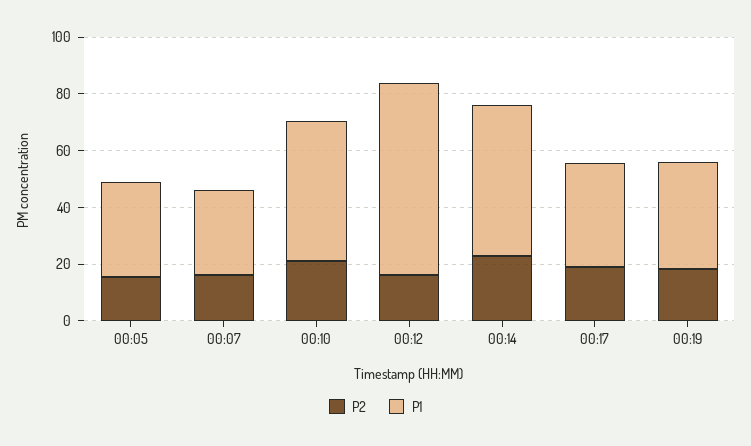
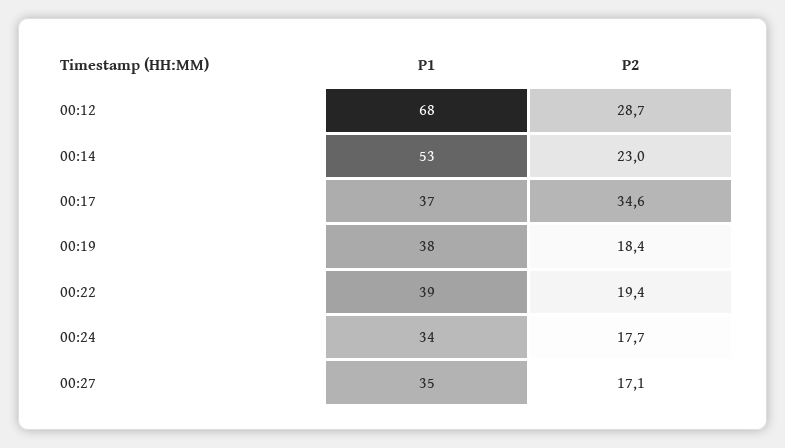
P2, 00:05: 15 -> none
P1, 00:05: 35 -> none
P2, 00:07: 15 -> none
P1, 00:07: 30 -> none
P2, 00:10: 20 -> none
P1, 00:10: 50 -> none
P2, 00:12: 15 -> 28.7
P2, 00:17: 20 -> 34.6
P1, 00:22: none -> 39
P2, 00:22: none -> 19.4
P1, 00:24: none -> 34
P2, 00:24: none -> 17.7
P1, 00:27: none -> 35
P2, 00:27: none -> 17.1

